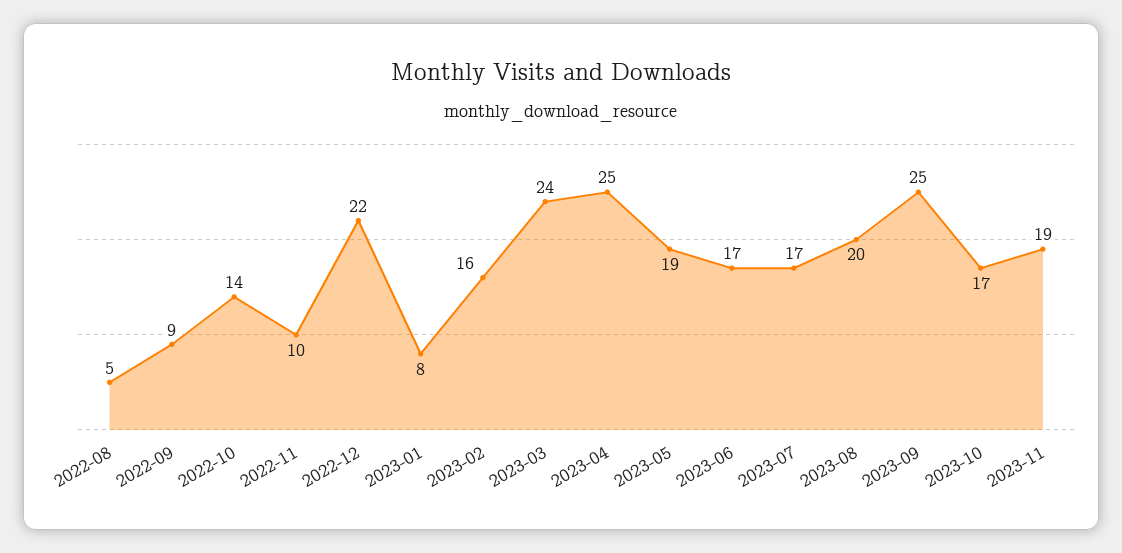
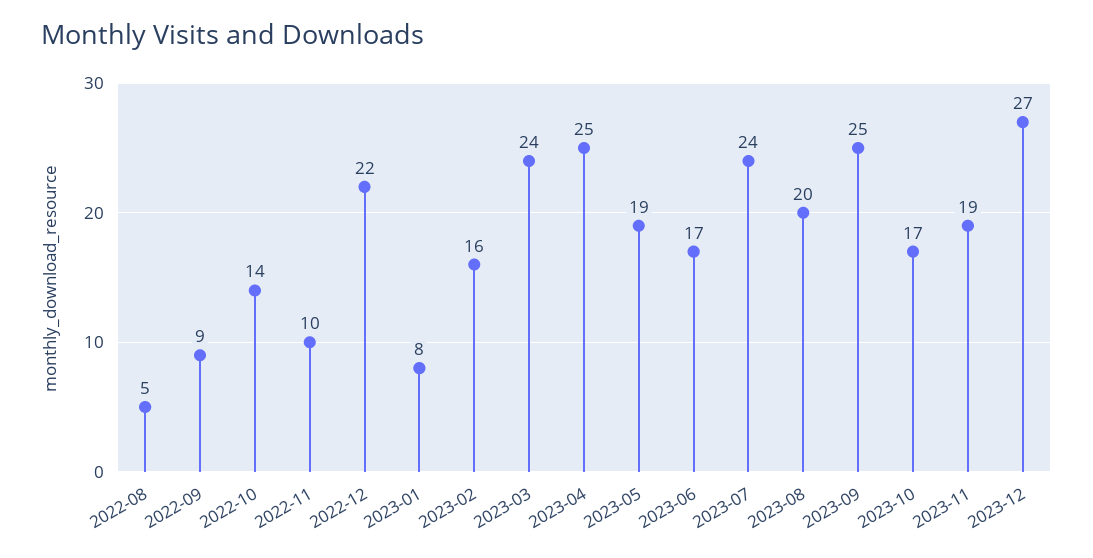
2023-07: 17 -> 24
2023-12: none -> 27

